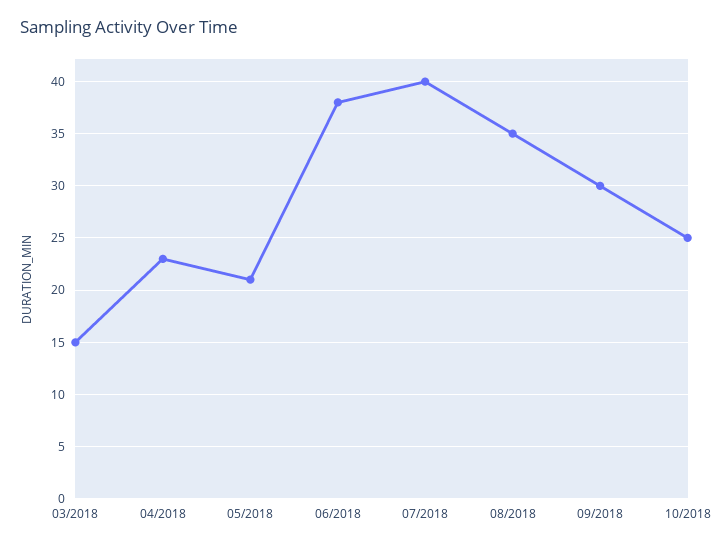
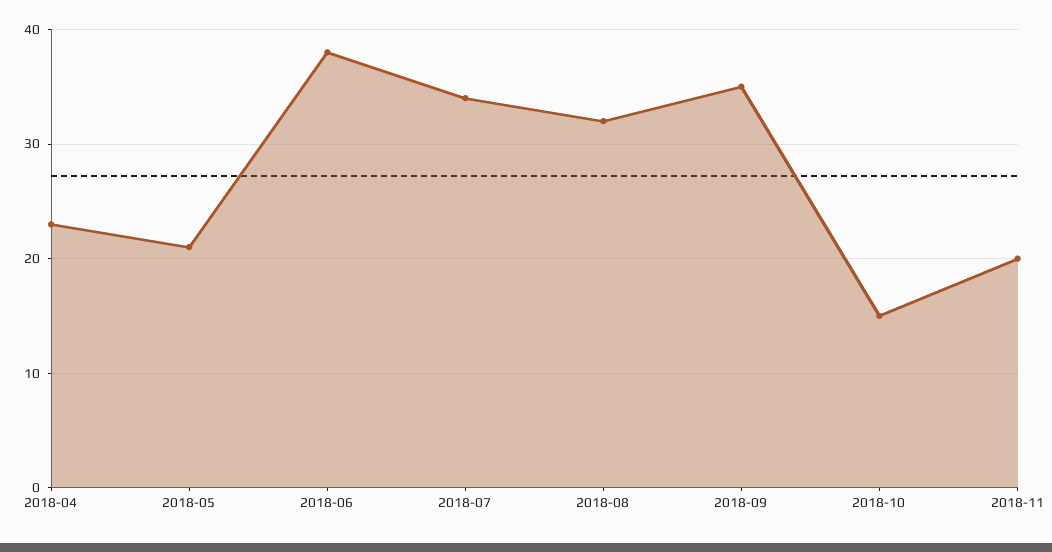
03/2018: 15 -> none
07/2018: 40 -> 34
08/2018: 35 -> 32
09/2018: 30 -> 35
10/2018: 25 -> 15
2018-11: none -> 20

